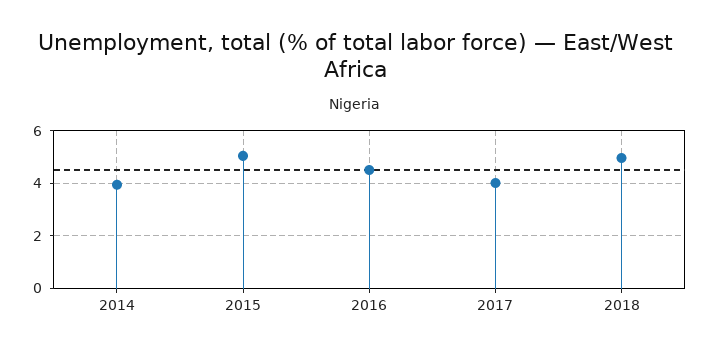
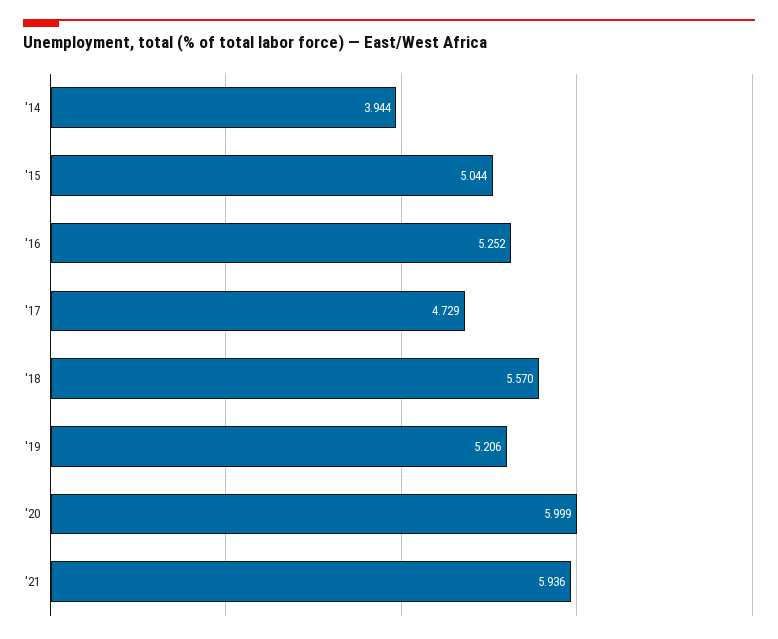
2016: 4.5 -> 5.252
2017: 4 -> 4.729
2018: 5 -> 5.57
'19: none -> 5.206
'20: none -> 5.999
'21: none -> 5.936

